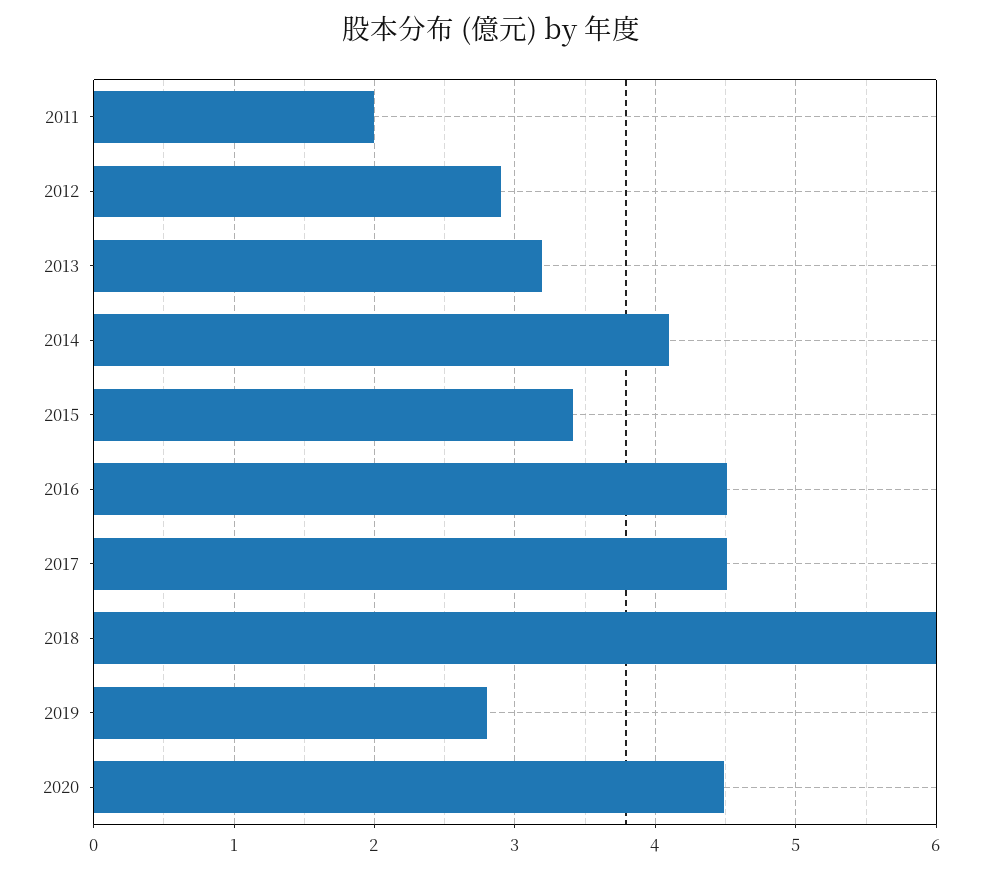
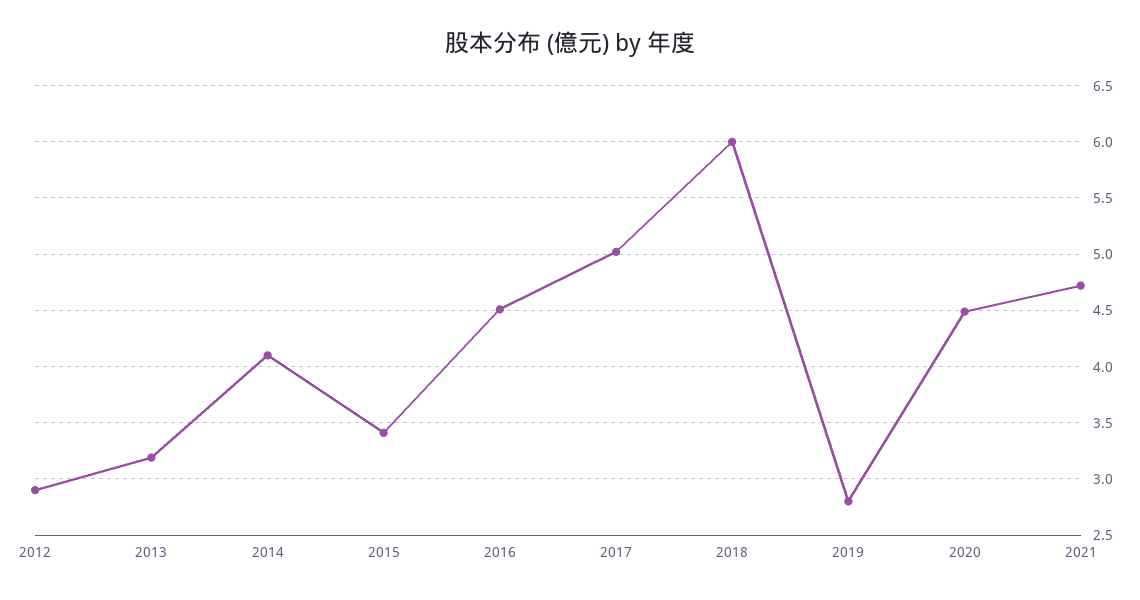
2011: 2 -> none
2017: 4.5 -> 5
2021: none -> 4.7

